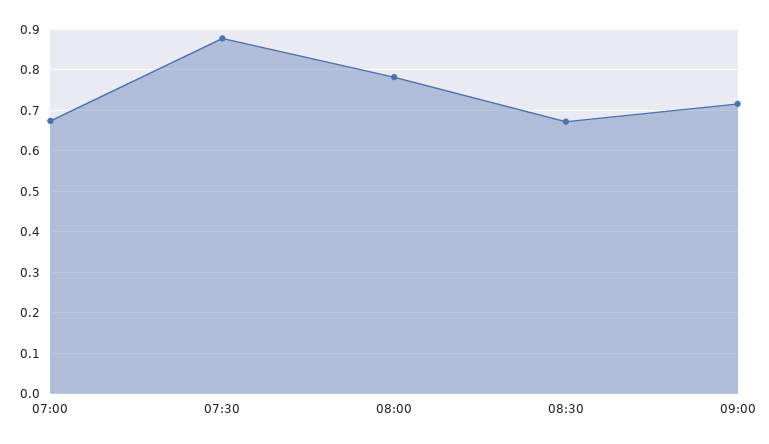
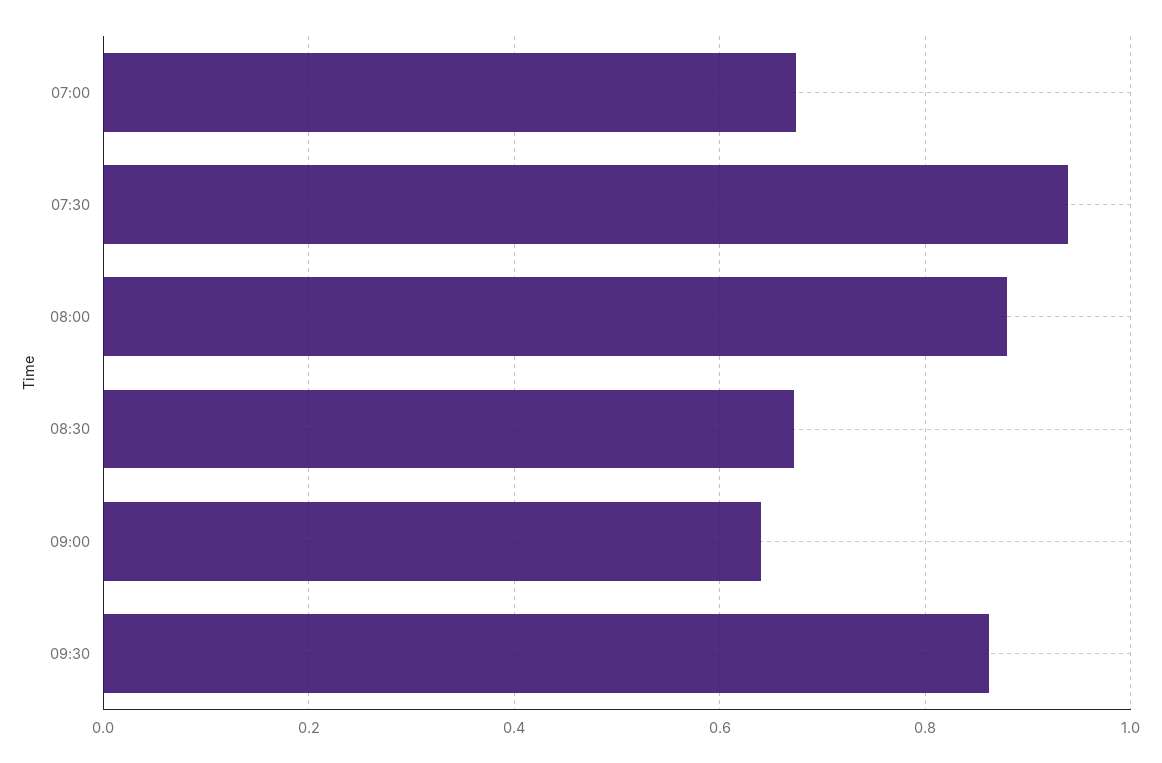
07:30: 0.88 -> 0.94
08:00: 0.78 -> 0.88
09:00: 0.72 -> 0.64
09:30: none -> 0.86

